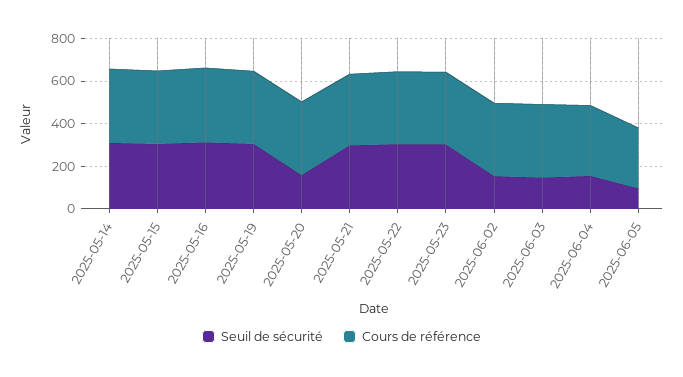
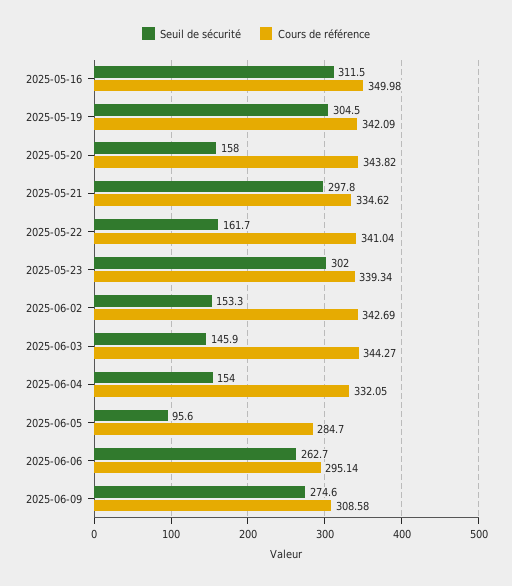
Seuil de sécurité, 2025-05-14: 300 -> none
Cours de référence, 2025-05-14: 350 -> none
Seuil de sécurité, 2025-05-15: 300 -> none
Cours de référence, 2025-05-15: 350 -> none
Seuil de sécurité, 2025-05-22: 300 -> 161.7
Seuil de sécurité, 2025-06-06: none -> 262.7
Cours de référence, 2025-06-06: none -> 295.14
Seuil de sécurité, 2025-06-09: none -> 274.6
Cours de référence, 2025-06-09: none -> 308.58

